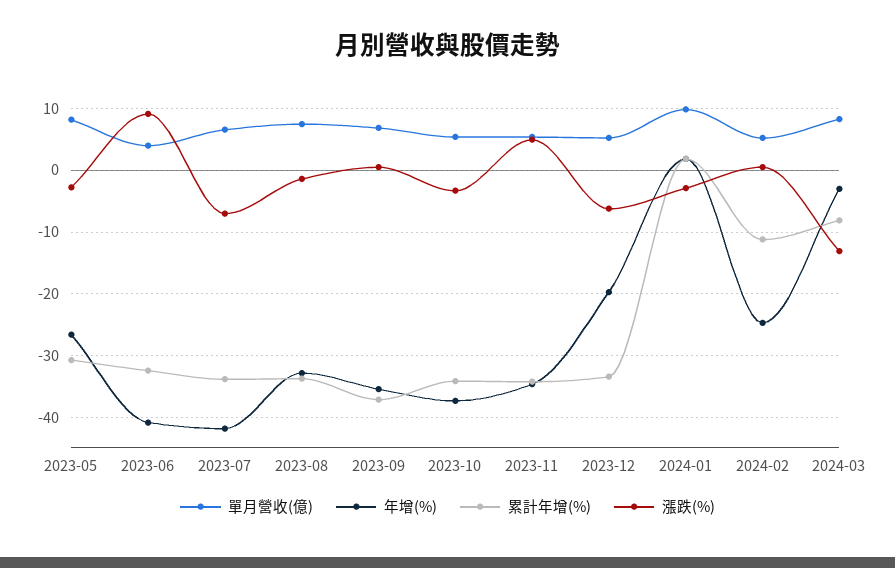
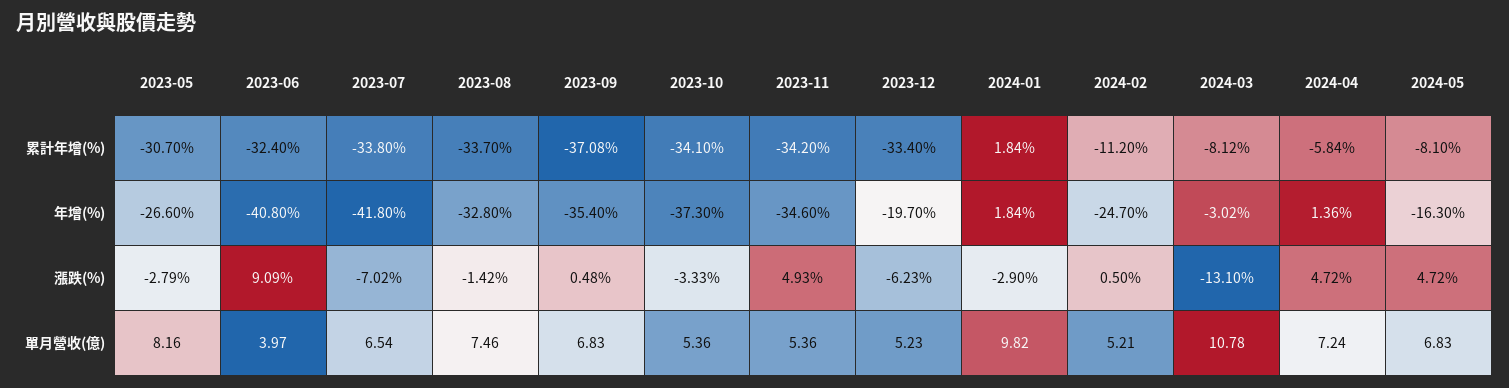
單月營收(億), 2024-03: 8 -> 10.78
累計年增(%), 2024-04: none -> -5.84
累計年增(%), 2024-05: none -> -8.1
年增(%), 2024-04: none -> 1.36
年增(%), 2024-05: none -> -16.3
漲跌(%), 2024-04: none -> 4.72
漲跌(%), 2024-05: none -> 4.72
單月營收(億), 2024-04: none -> 7.24
單月營收(億), 2024-05: none -> 6.83

